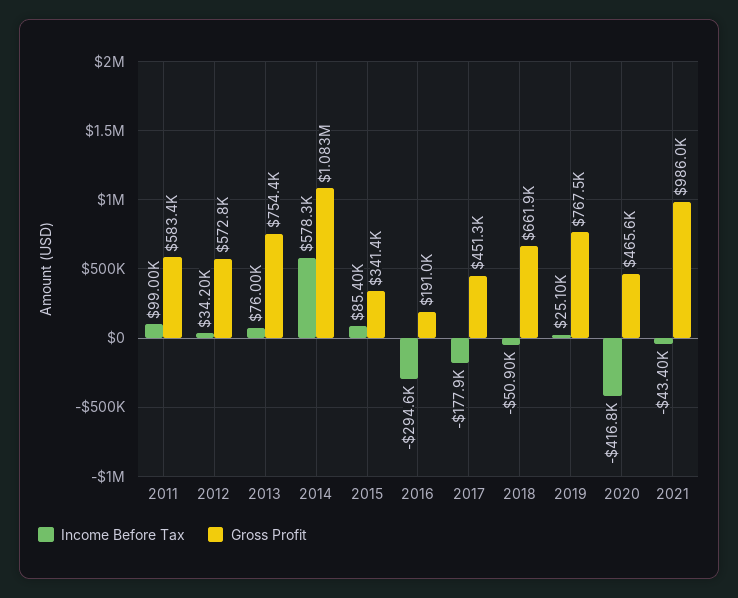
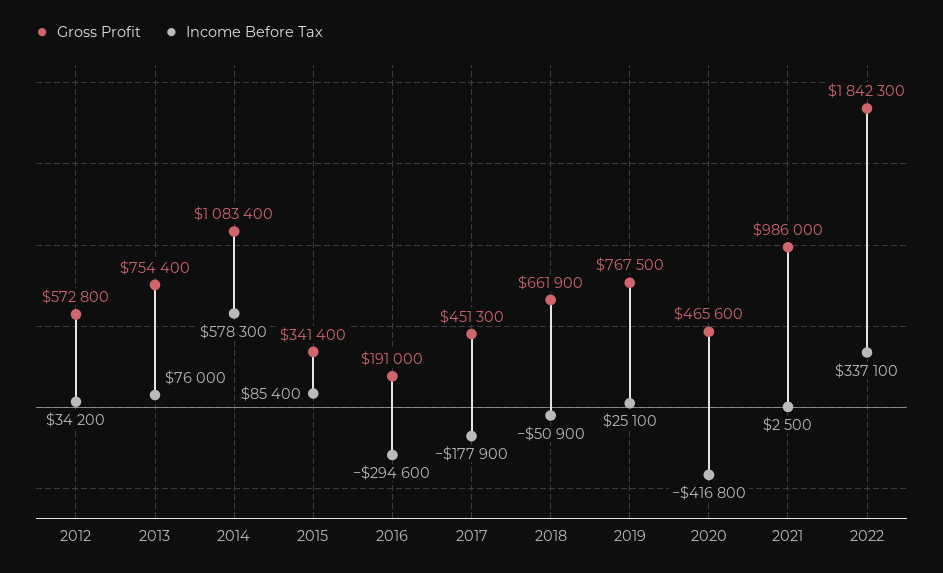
Income Before Tax, 2011: 99000 -> none
Gross Profit, 2011: 583400 -> none
Income Before Tax, 2021: -43400 -> 2500
Gross Profit, 2022: none -> 1842300
Income Before Tax, 2022: none -> 337100

